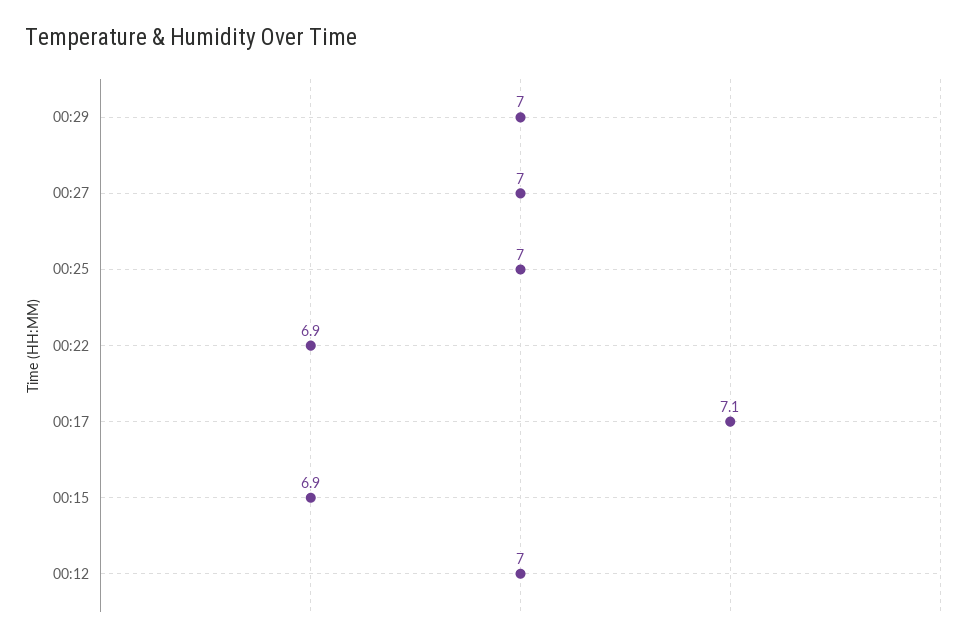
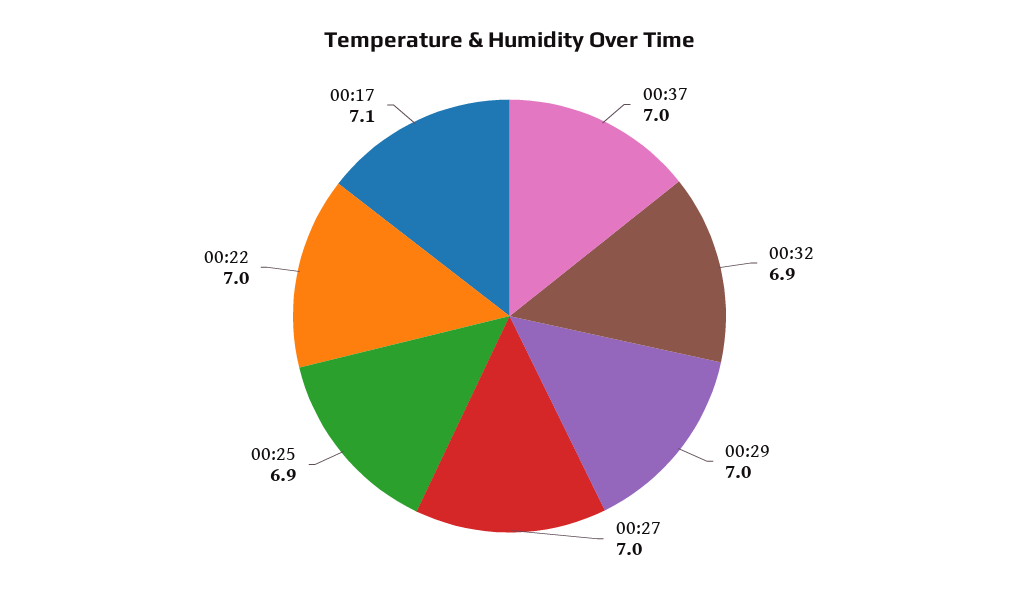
00:25: 7 -> 6.9
00:22: 6.9 -> 7
00:15: 6.9 -> none
00:12: 7 -> none
00:37: none -> 7
00:32: none -> 6.9

